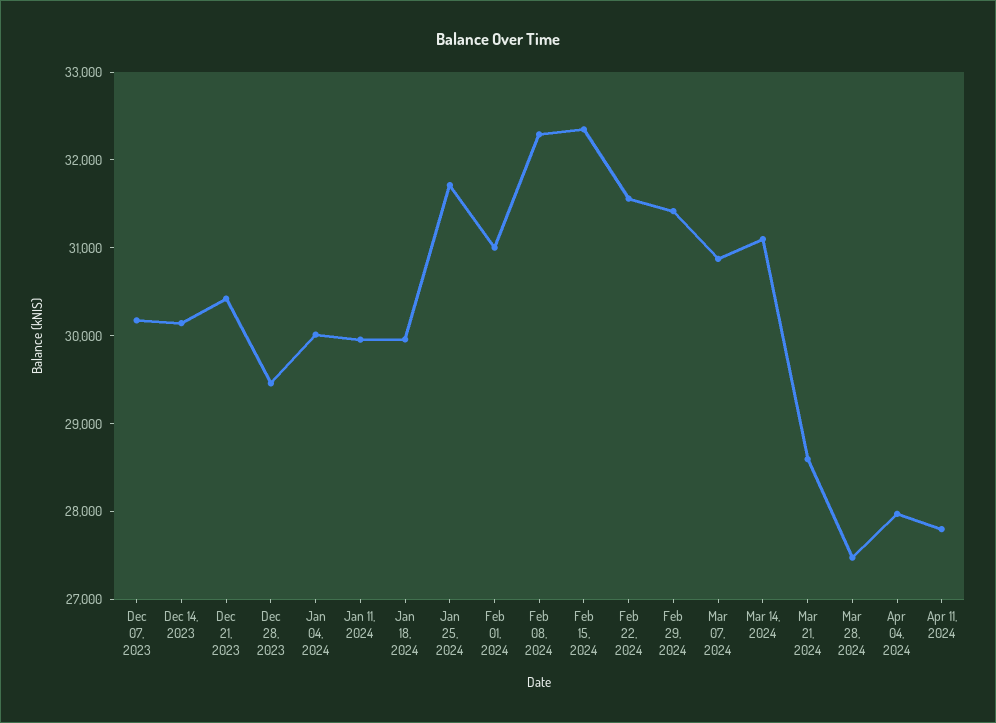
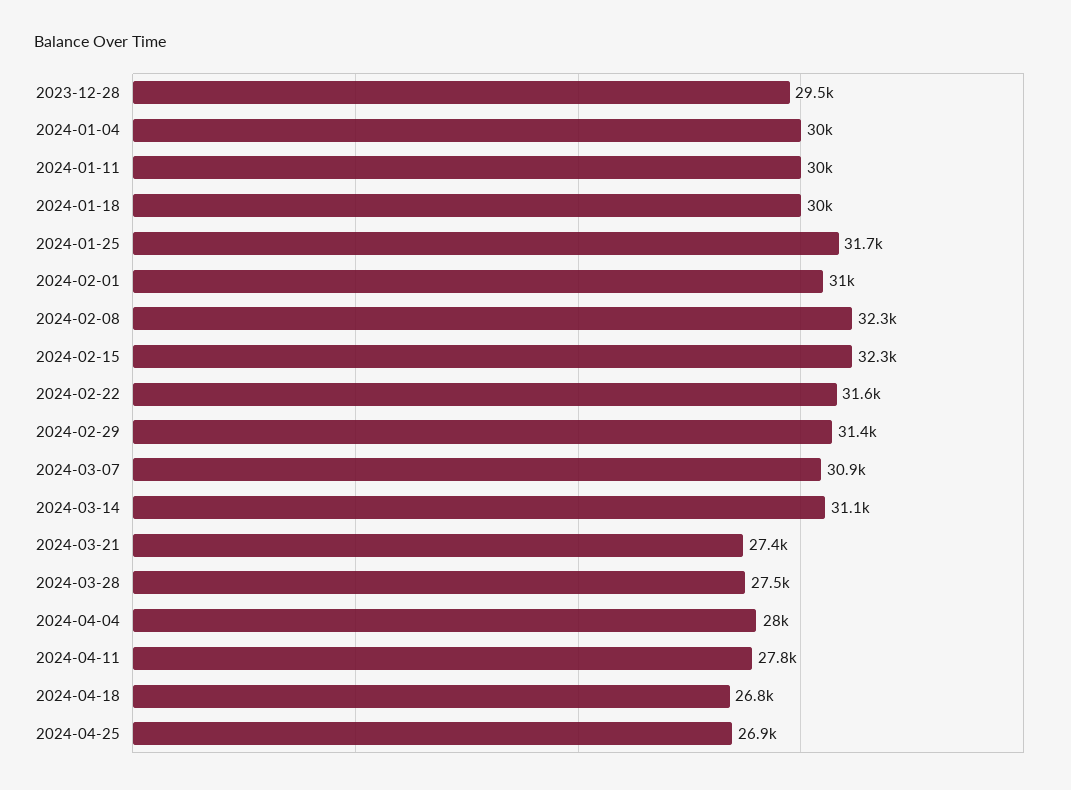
Dec 07, 2023: 30200 -> none
Dec 14, 2023: 30200 -> none
Dec 21, 2023: 30400 -> none
Mar 21, 2024: 28600 -> 27400
2024-04-18: none -> 26800
2024-04-25: none -> 26900

